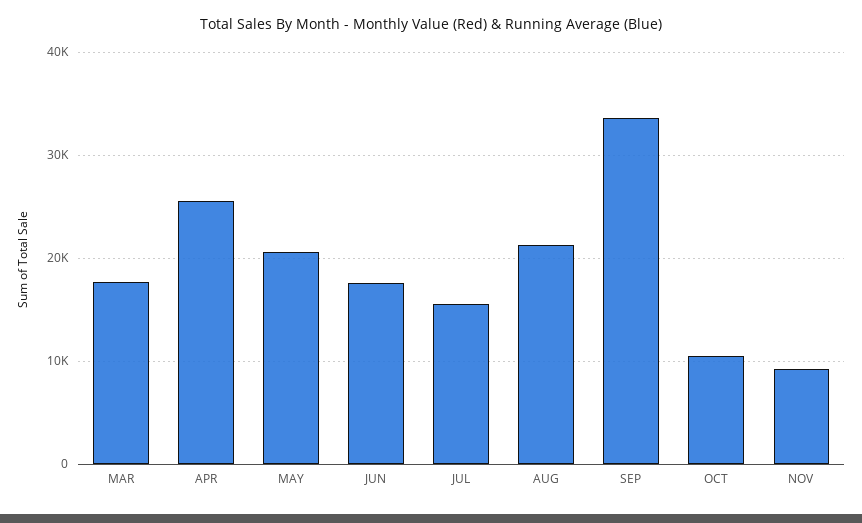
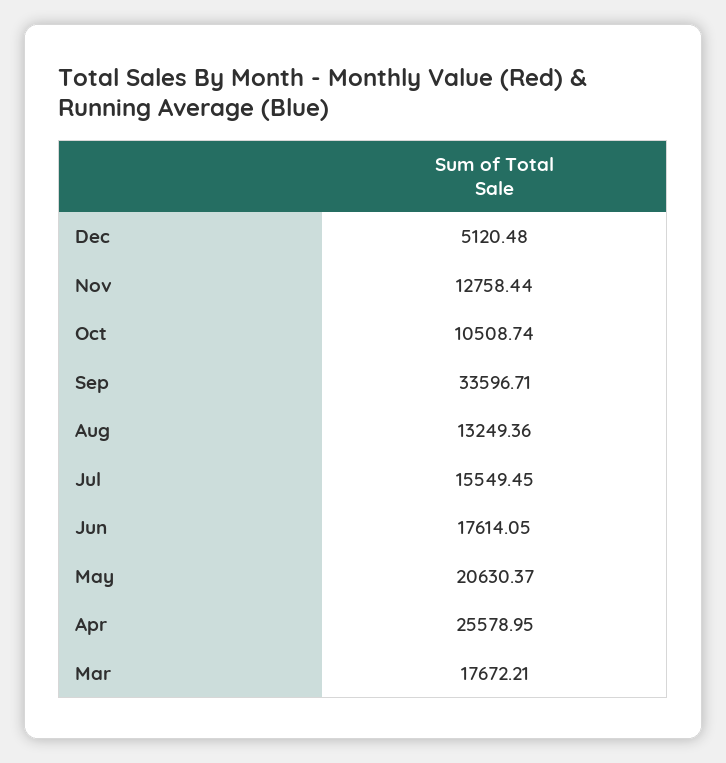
AUG: 21000 -> 13249.36
NOV: 9000 -> 12758.44
Dec: none -> 5120.48

